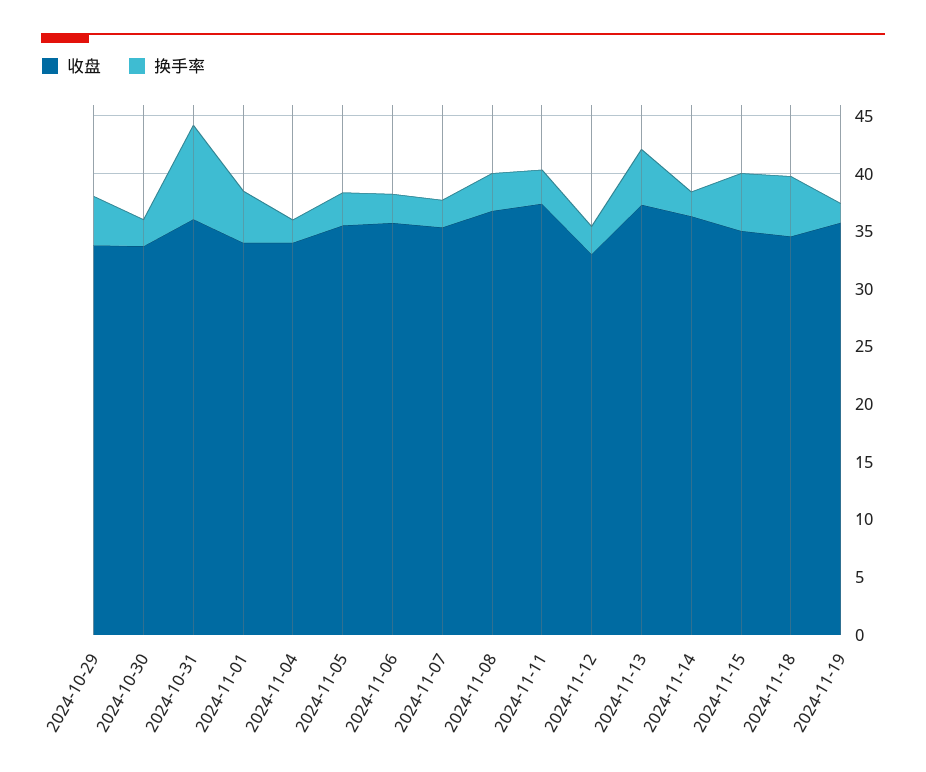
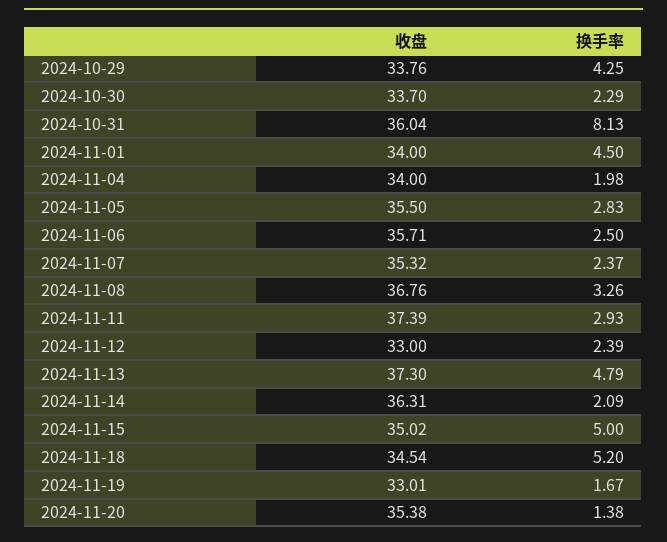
收盘, 2024-11-19: 36 -> 33.01
收盘, 2024-11-20: none -> 35.38
换手率, 2024-11-20: none -> 1.38

